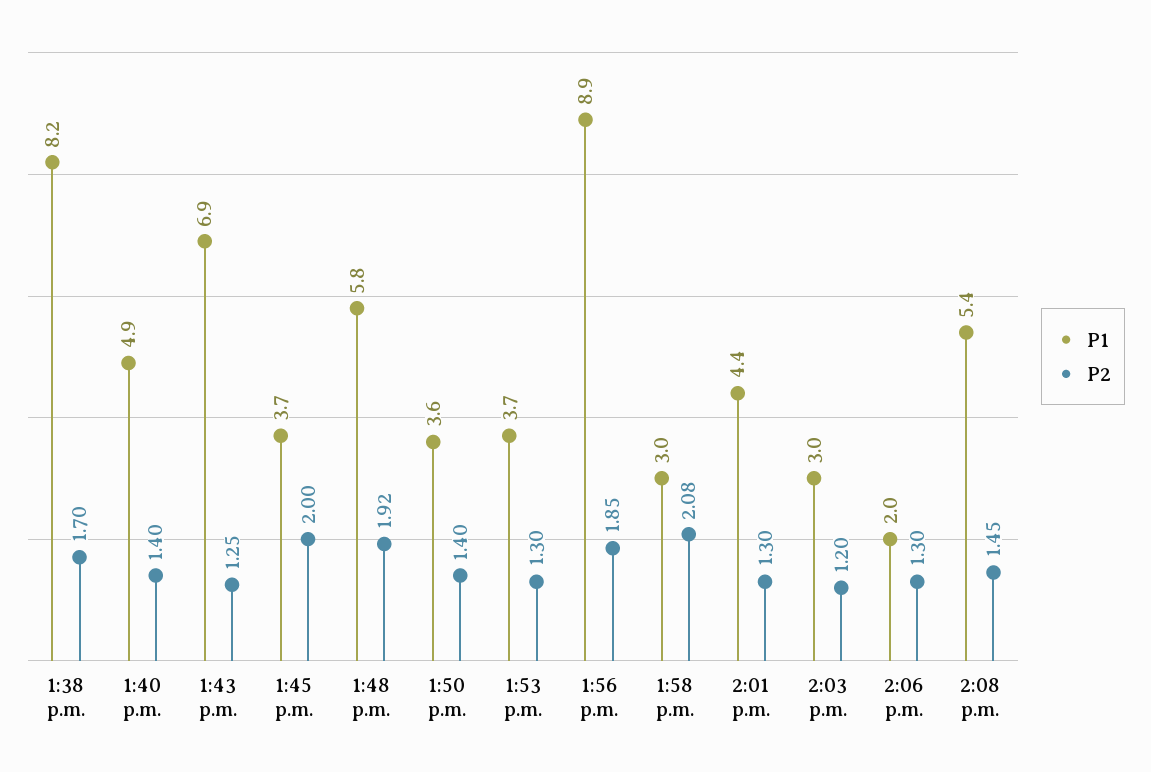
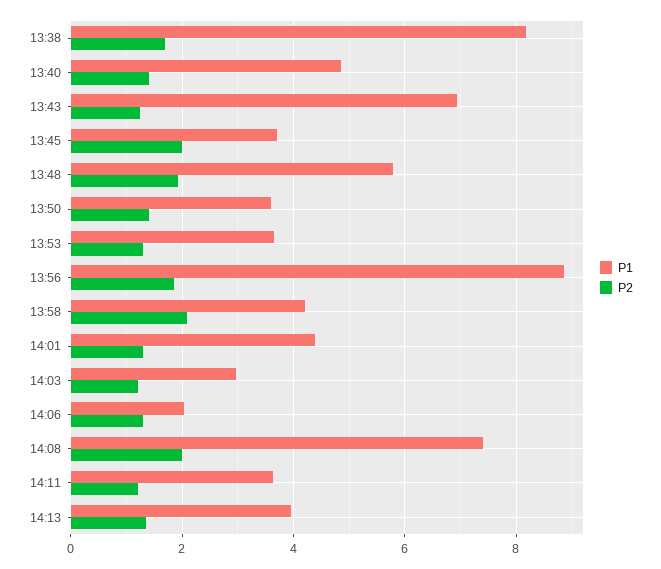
P1, 1:58 p.m.: 3 -> 4.2
P1, 2:08 p.m.: 5.4 -> 7.4
P2, 2:08 p.m.: 1.45 -> 2
P1, 14:11: none -> 3.6
P2, 14:11: none -> 1.2
P1, 14:13: none -> 4
P2, 14:13: none -> 1.4

